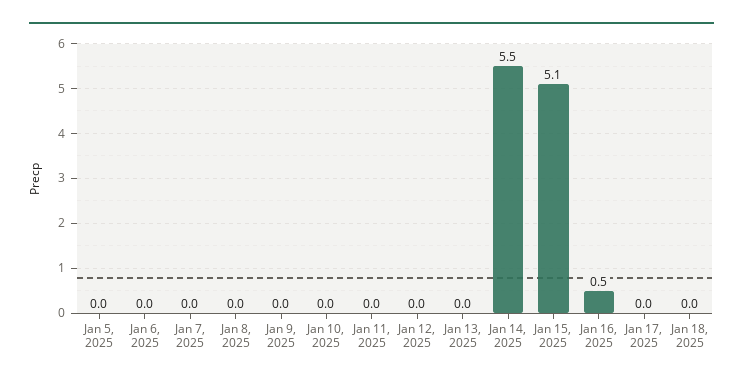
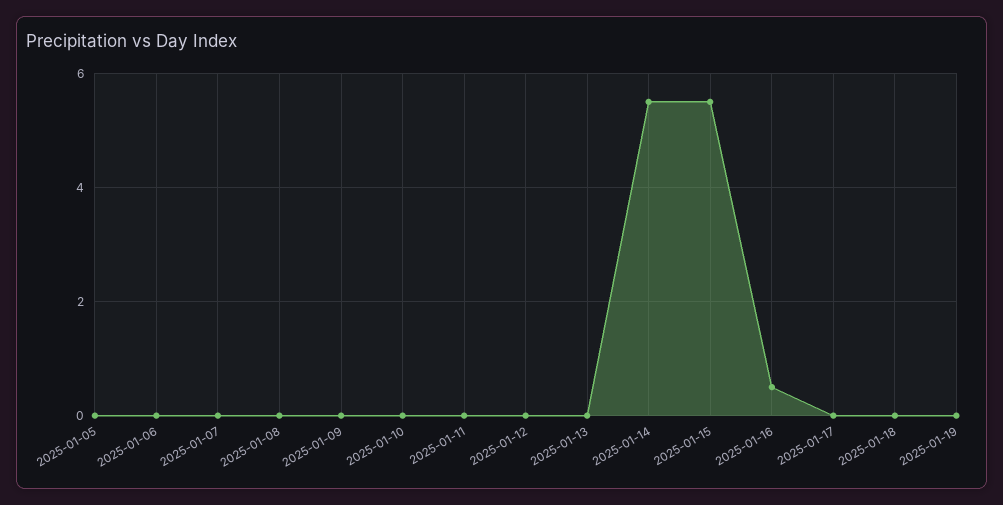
Jan 15, 2025: 5.1 -> 5.5
2025-01-19: none -> 0

